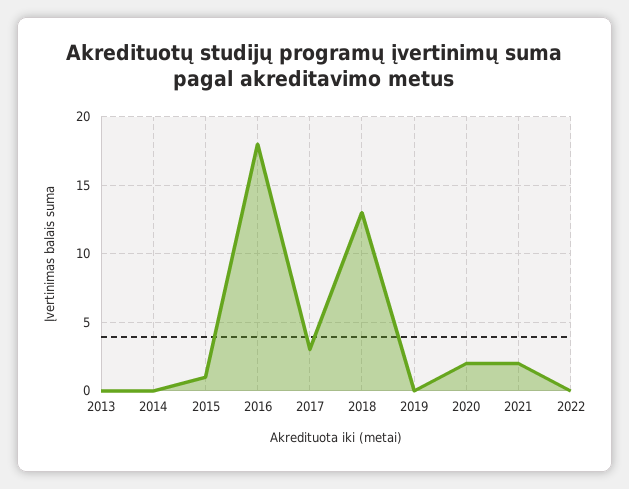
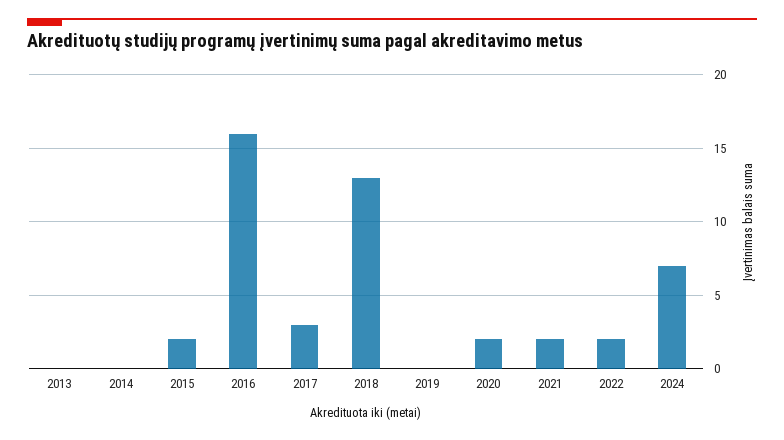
2015: 1 -> 2
2016: 18 -> 16
2022: 0 -> 2
2024: none -> 7

